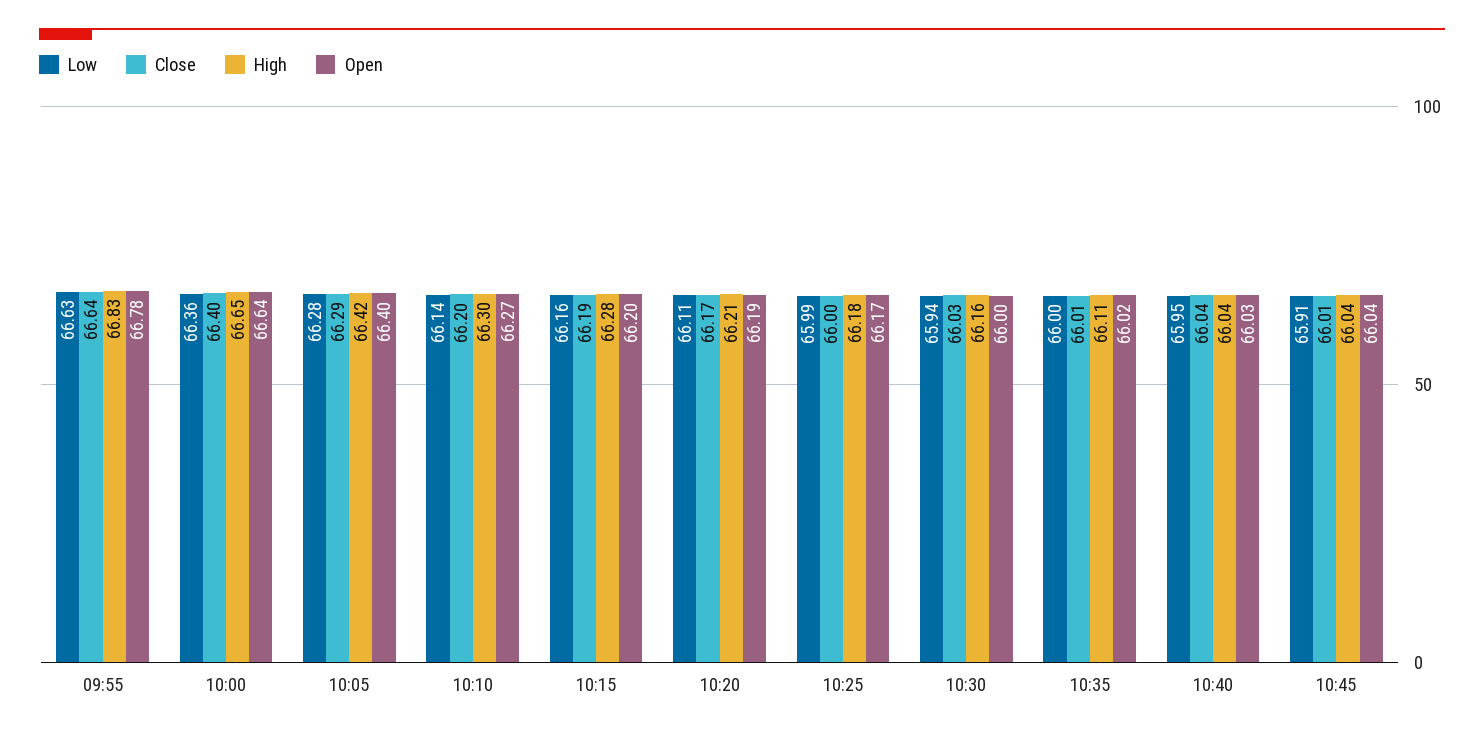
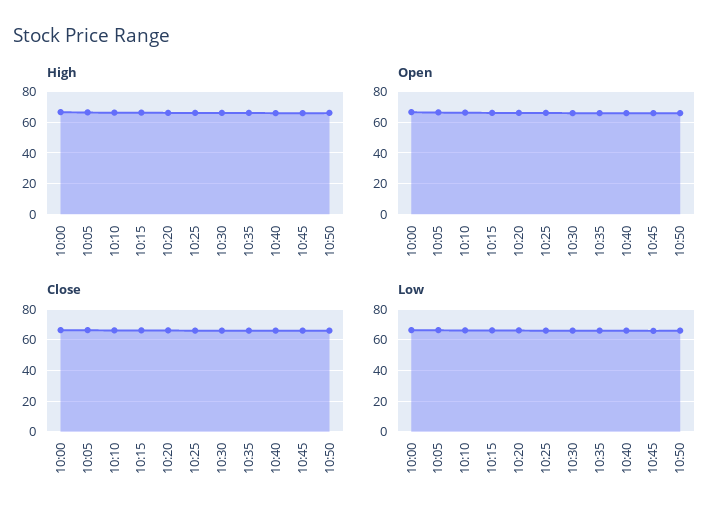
Low, 09:55: 66.63 -> none
Close, 09:55: 66.64 -> none
High, 09:55: 66.83 -> none
Open, 09:55: 66.78 -> none
High, 10:50: none -> 65
Open, 10:50: none -> 65
Close, 10:50: none -> 65
Low, 10:50: none -> 65

